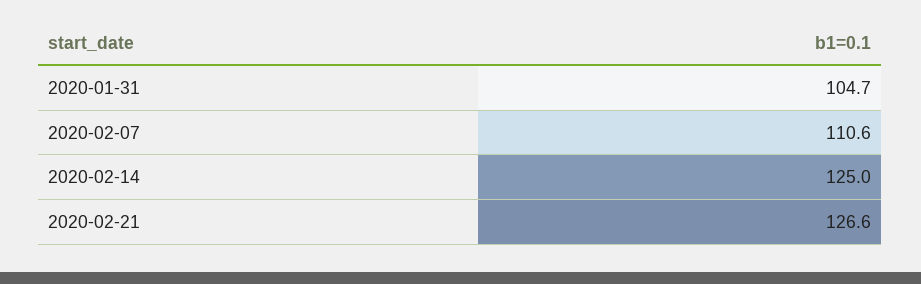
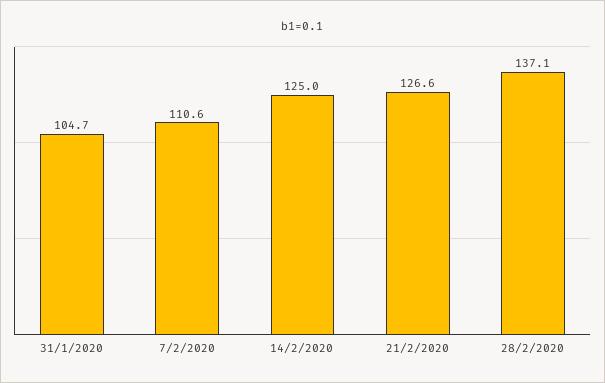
28/2/2020: none -> 137.1

